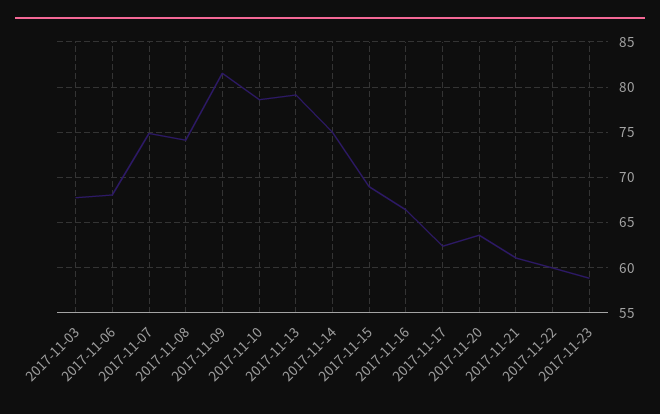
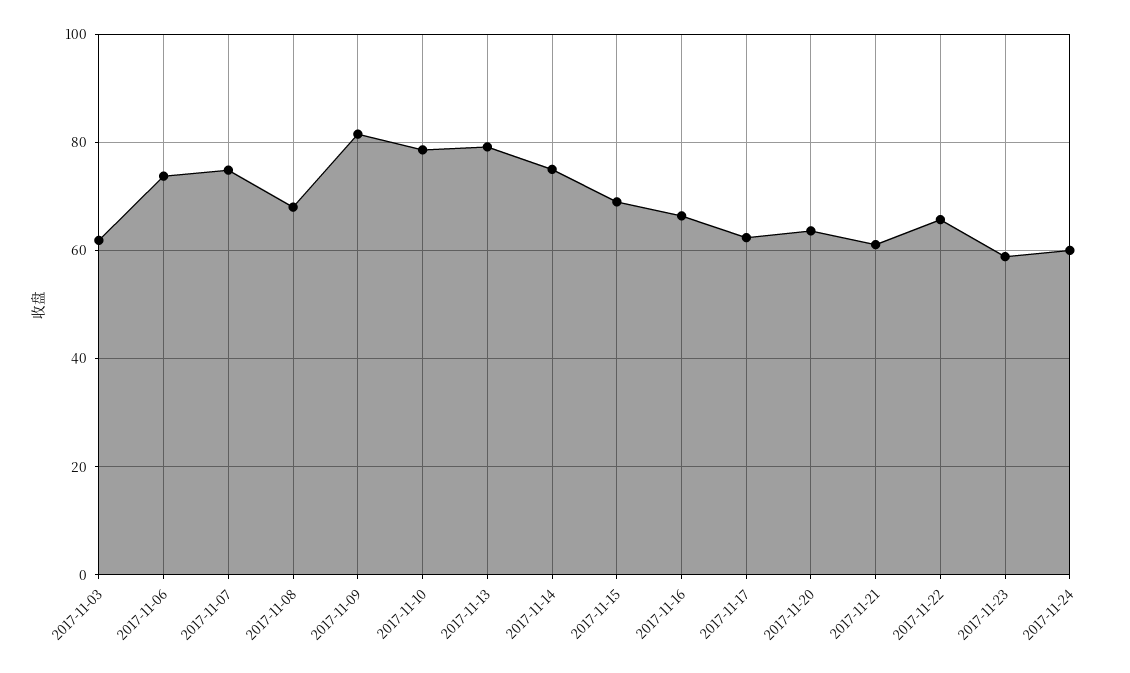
2017-11-03: 68 -> 62
2017-11-06: 68 -> 74
2017-11-08: 74 -> 68
2017-11-22: 60 -> 66
2017-11-24: none -> 60

